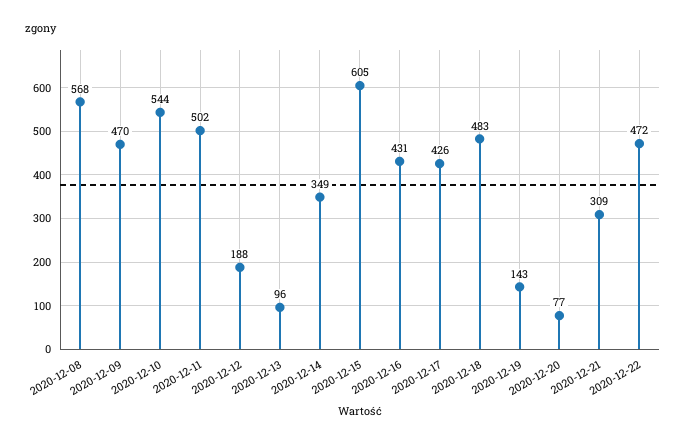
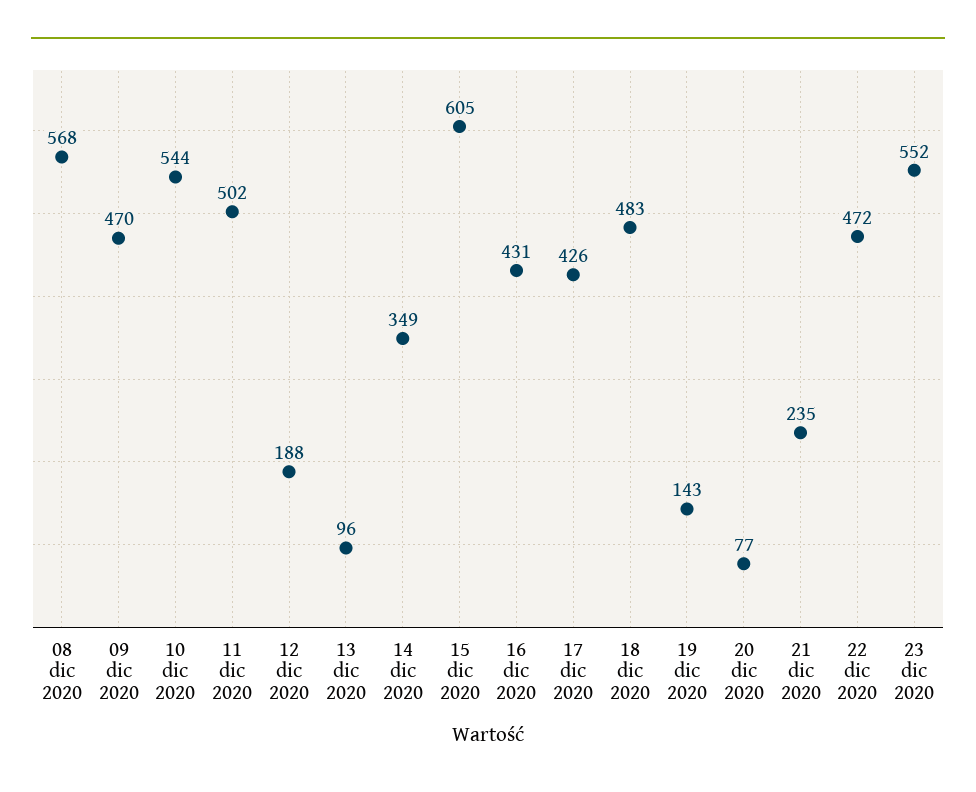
2020-12-21: 309 -> 235
23 dic 2020: none -> 552

